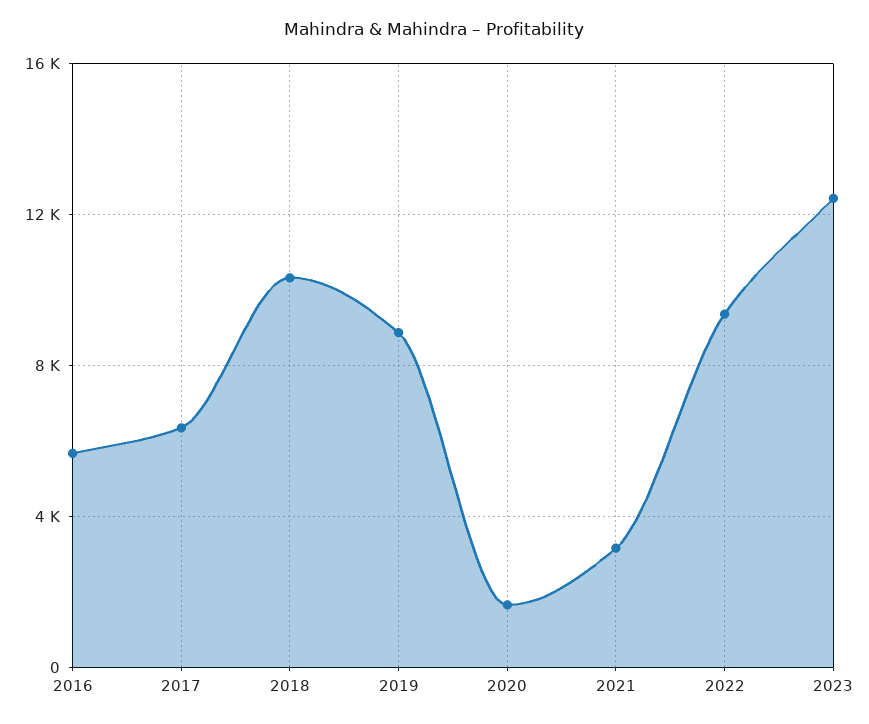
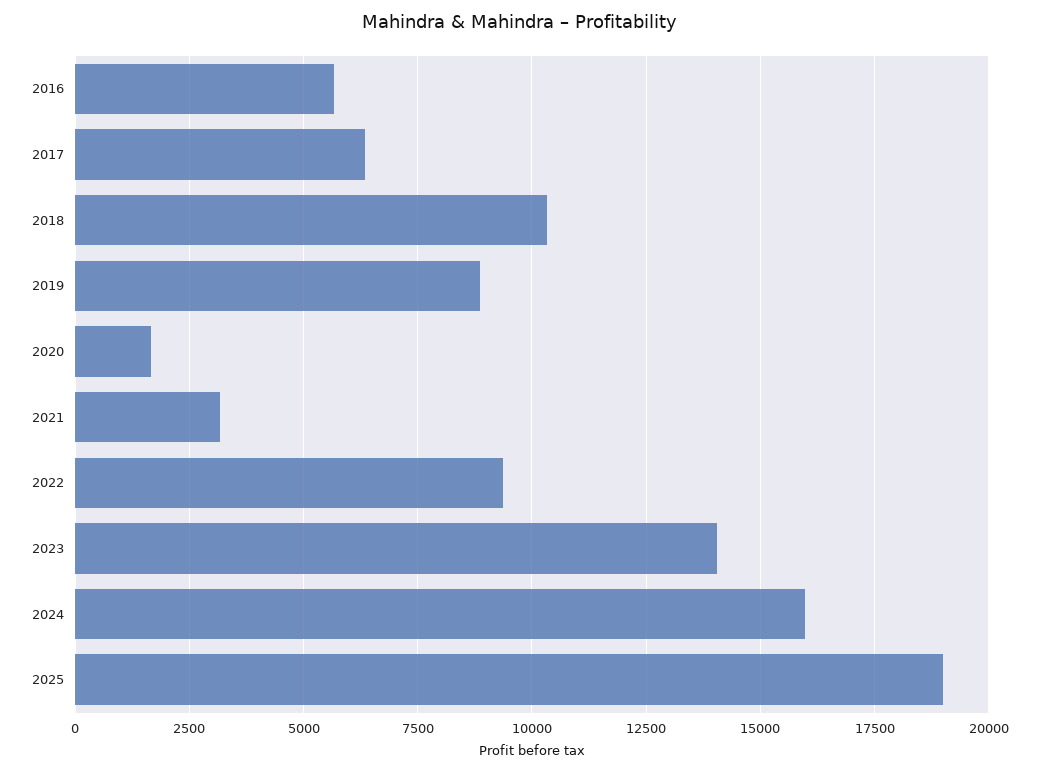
2023: 12500 -> 14000
2024: none -> 16000
2025: none -> 19000

